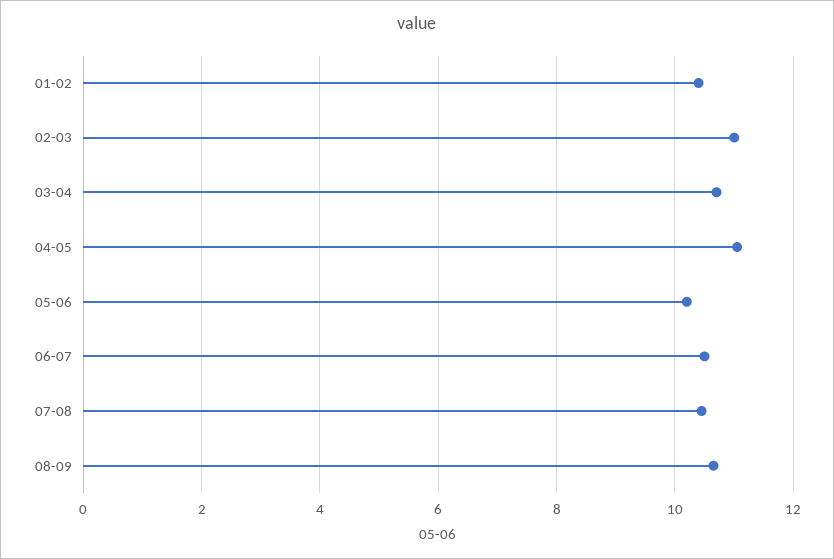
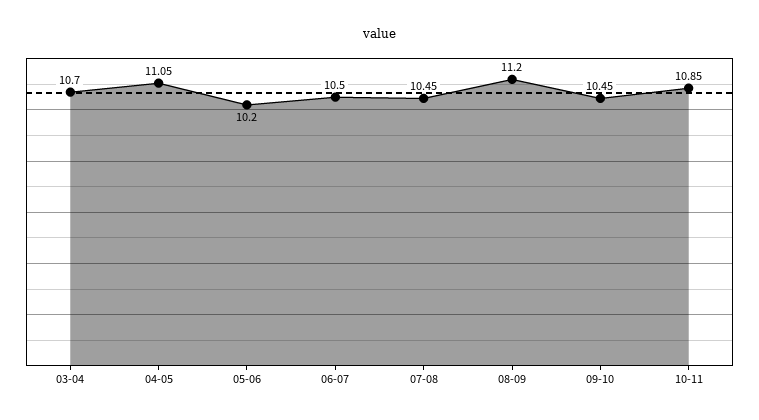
01-02: 10.4 -> none
02-03: 11 -> none
08-09: 10.6 -> 11.2
09-10: none -> 10.45
10-11: none -> 10.85

